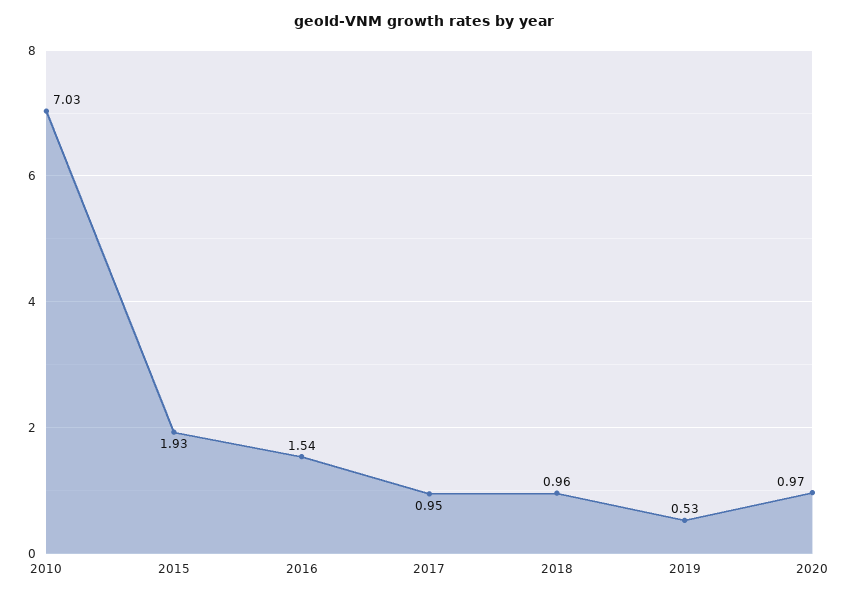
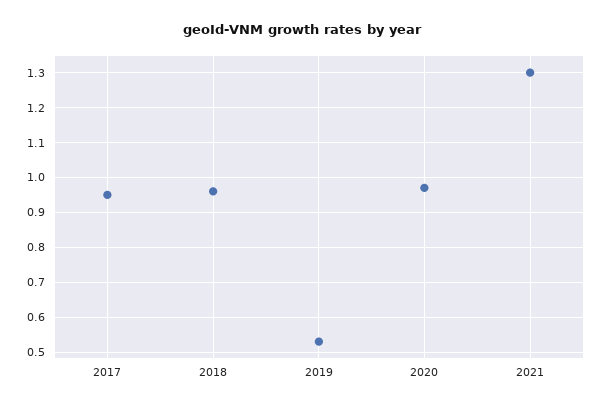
2010: 7.03 -> none
2015: 1.93 -> none
2016: 1.54 -> none
2021: none -> 1.3

